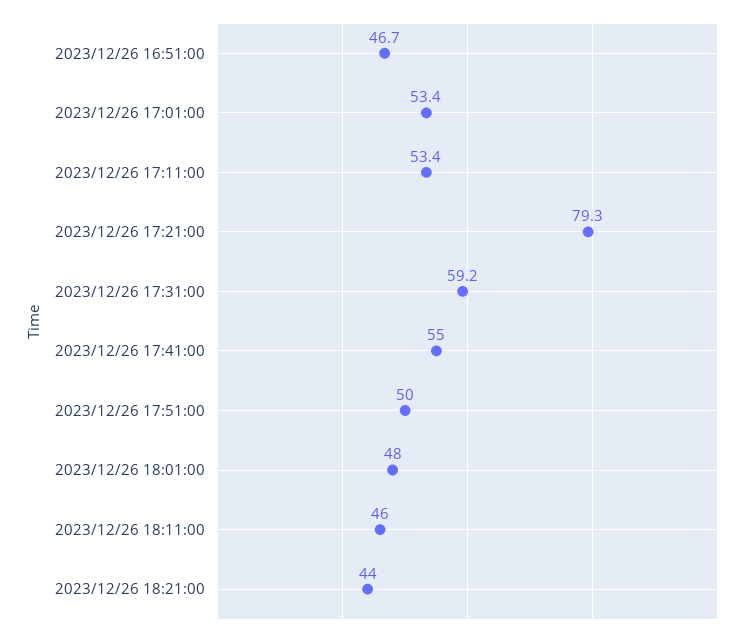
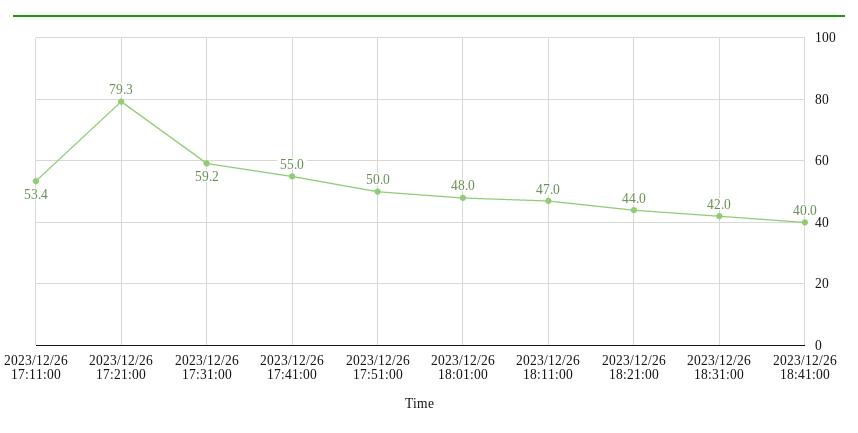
2023/12/26 16:51:00: 46.7 -> none
2023/12/26 17:01:00: 53.4 -> none
2023/12/26 18:11:00: 46 -> 47
2023/12/26 18:31:00: none -> 42
2023/12/26 18:41:00: none -> 40

